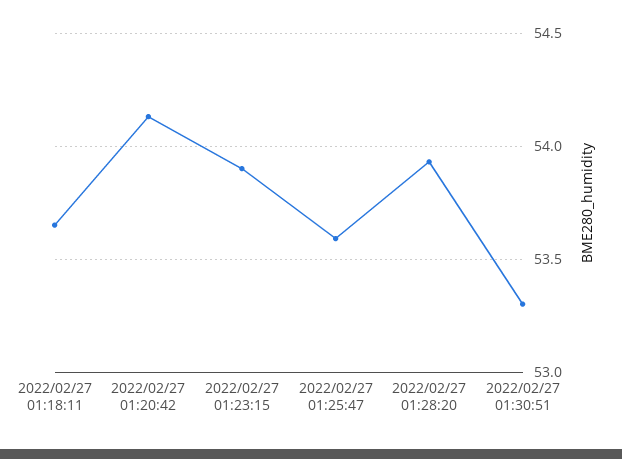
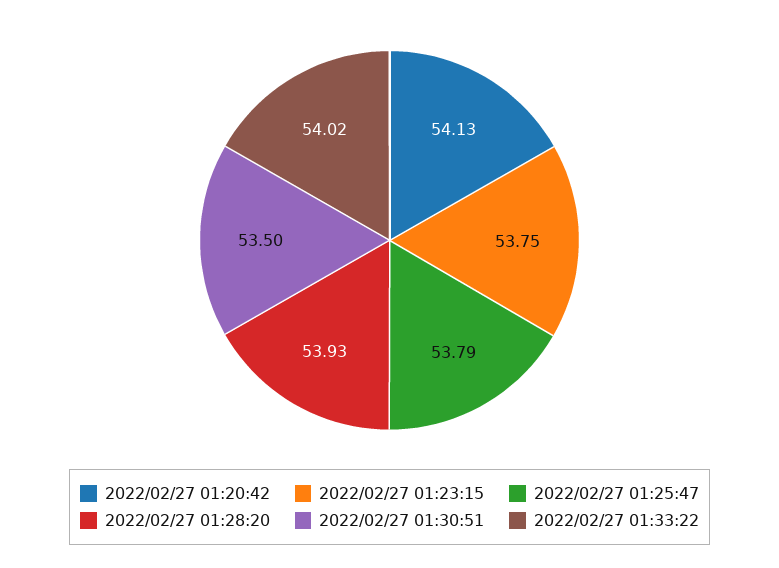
2022/02/27 01:18:11: 53.65 -> none
2022/02/27 01:23:15: 53.9 -> 53.75
2022/02/27 01:25:47: 53.6 -> 53.79
2022/02/27 01:30:51: 53.3 -> 53.5
2022/02/27 01:33:22: none -> 54.02

